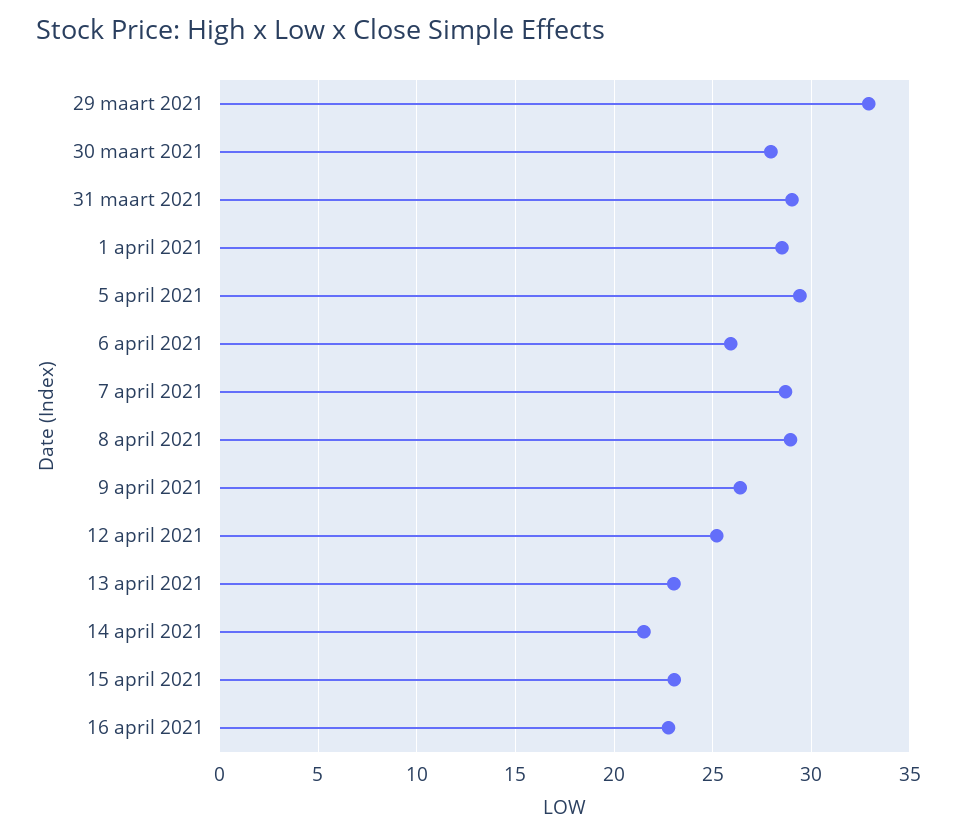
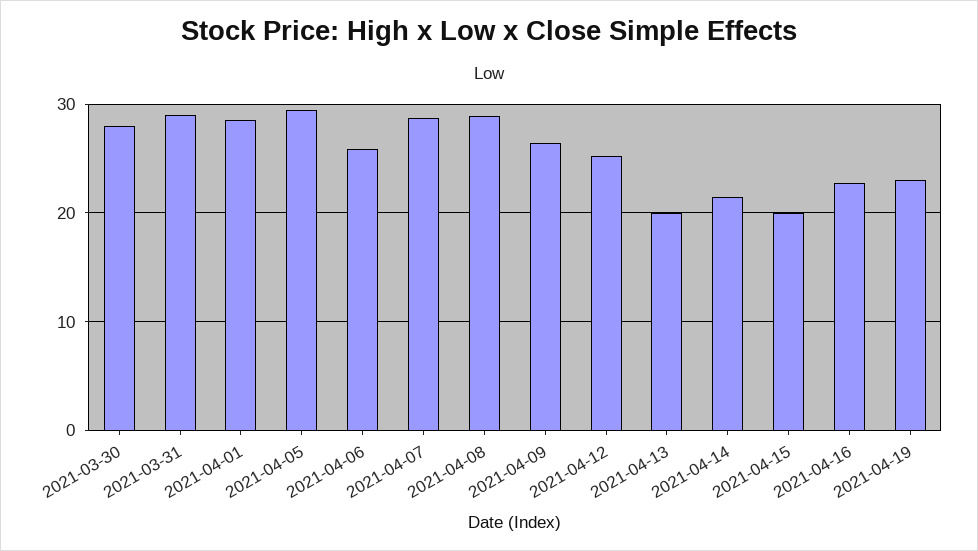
29 maart 2021: 33 -> none
13 april 2021: 23 -> 20
15 april 2021: 23 -> 20
2021-04-19: none -> 23

